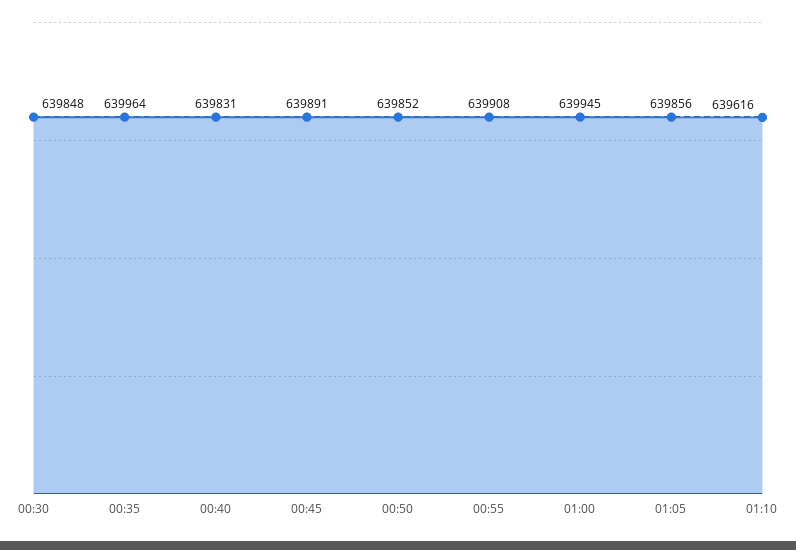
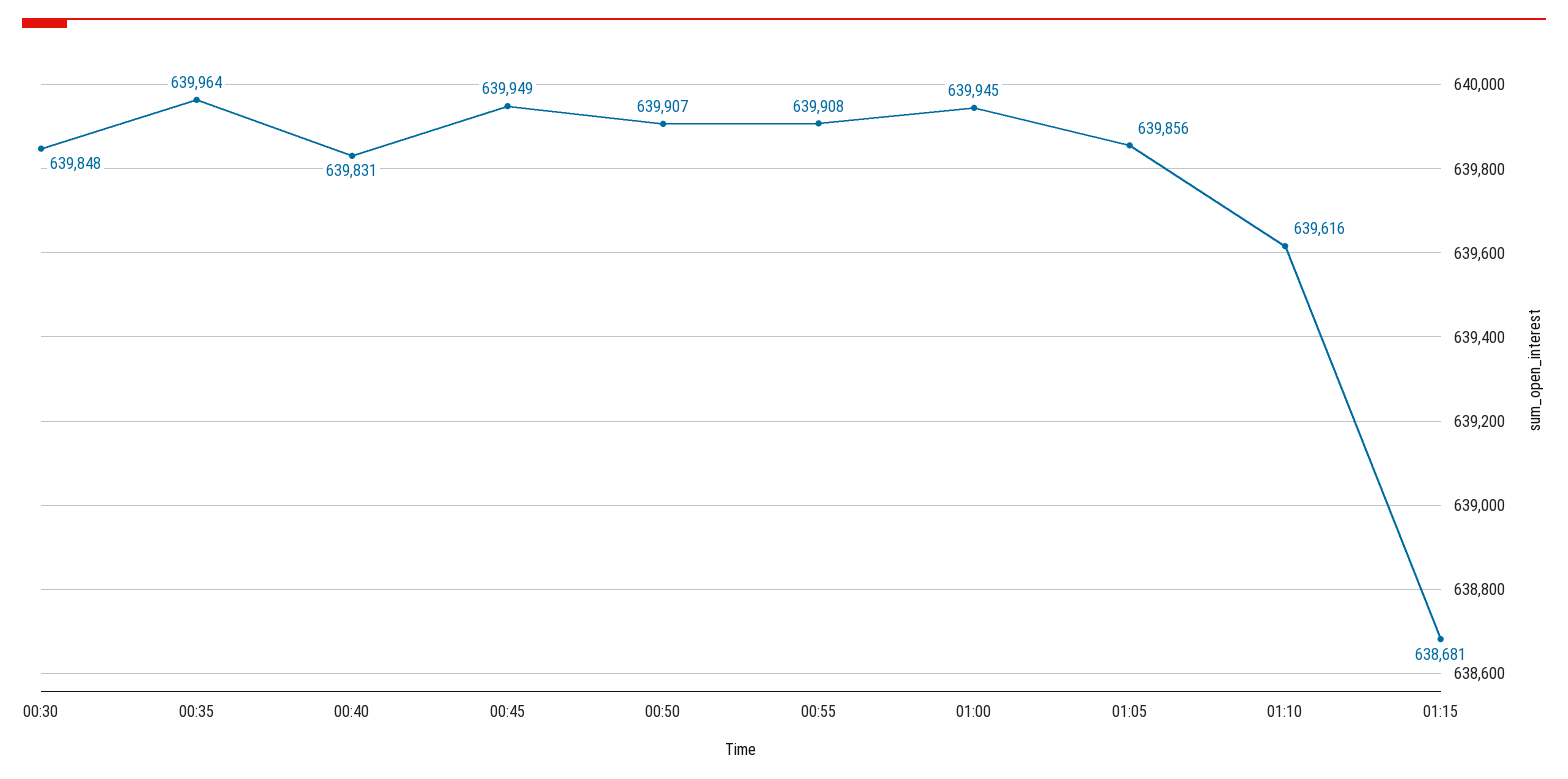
00:45: 639891 -> 639949
00:50: 639852 -> 639907
01:15: none -> 638681

